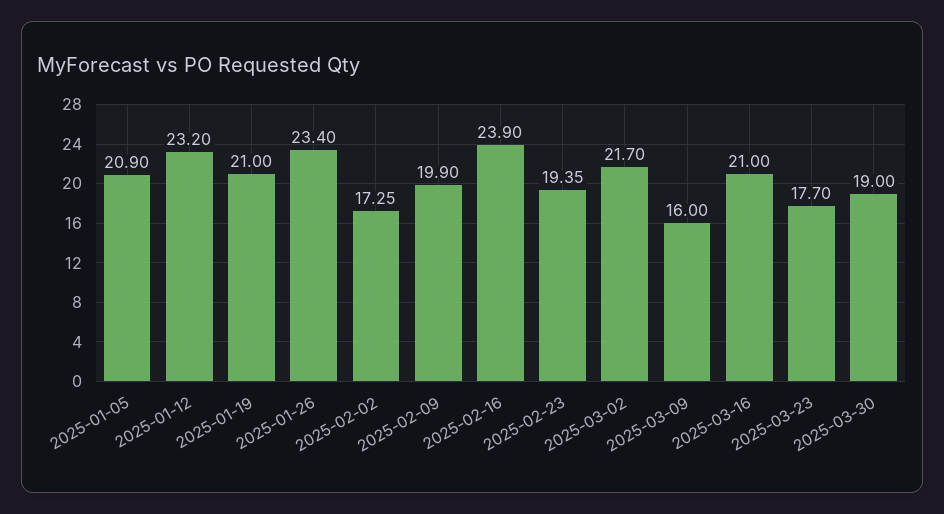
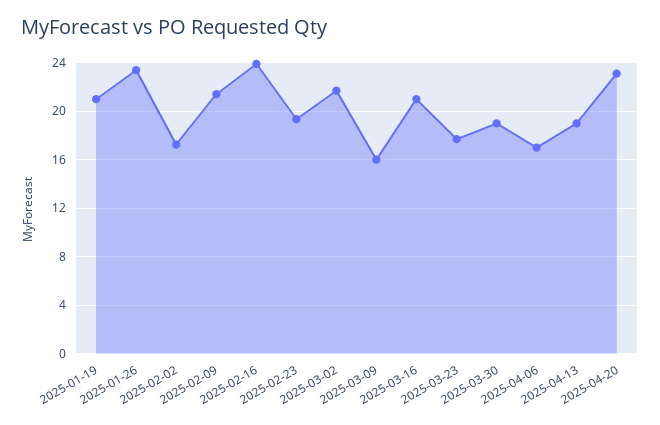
2025-01-05: 20.9 -> none
2025-01-12: 23.2 -> none
2025-02-09: 19.9 -> 21.5
2025-04-06: none -> 17
2025-04-13: none -> 19
2025-04-20: none -> 23

